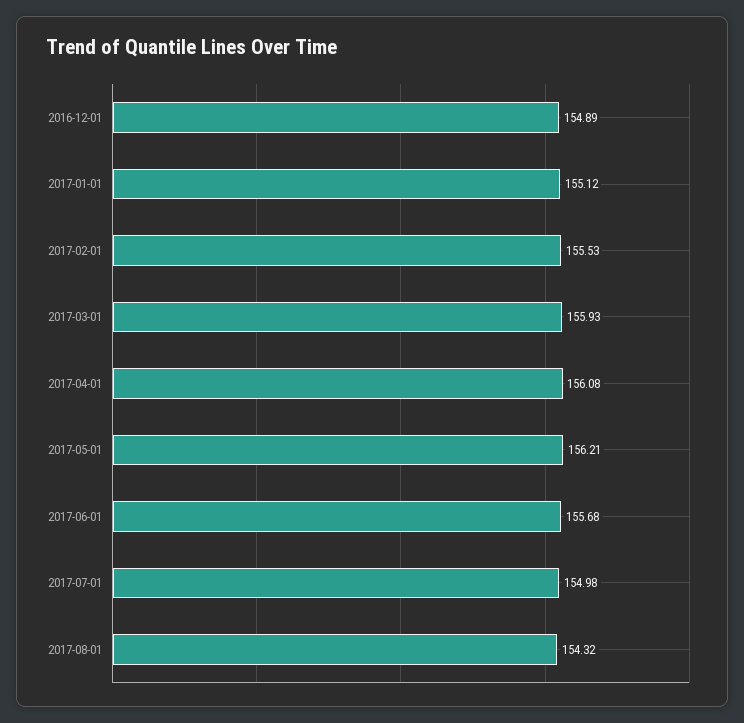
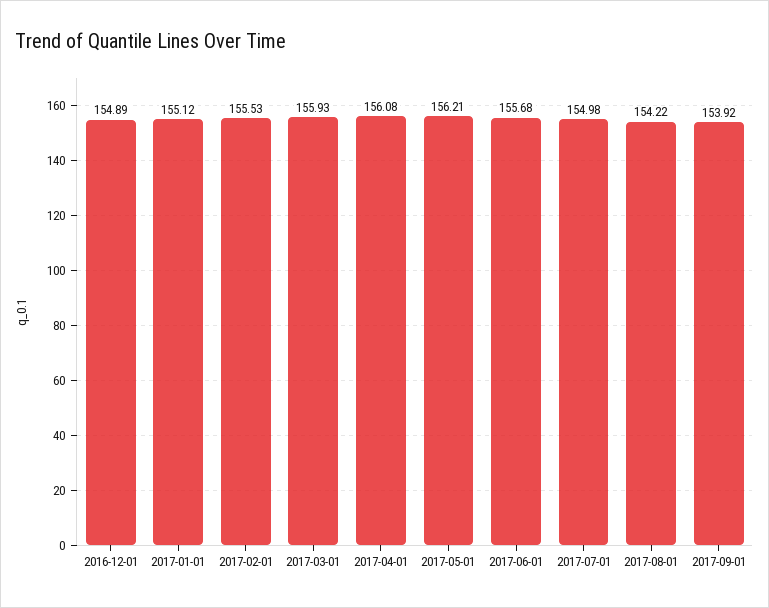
2017-08-01: 154.32 -> 154.22
2017-09-01: none -> 153.92

